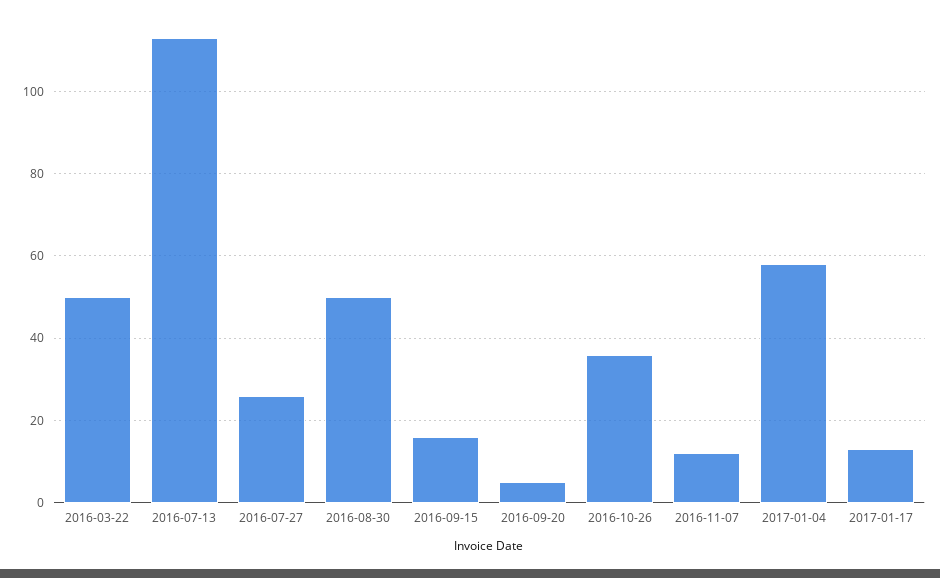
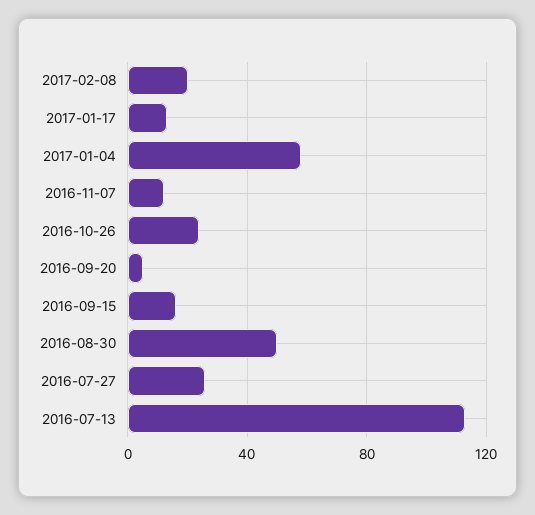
2016-03-22: 50 -> none
2016-10-26: 35 -> 25
2017-02-08: none -> 20

